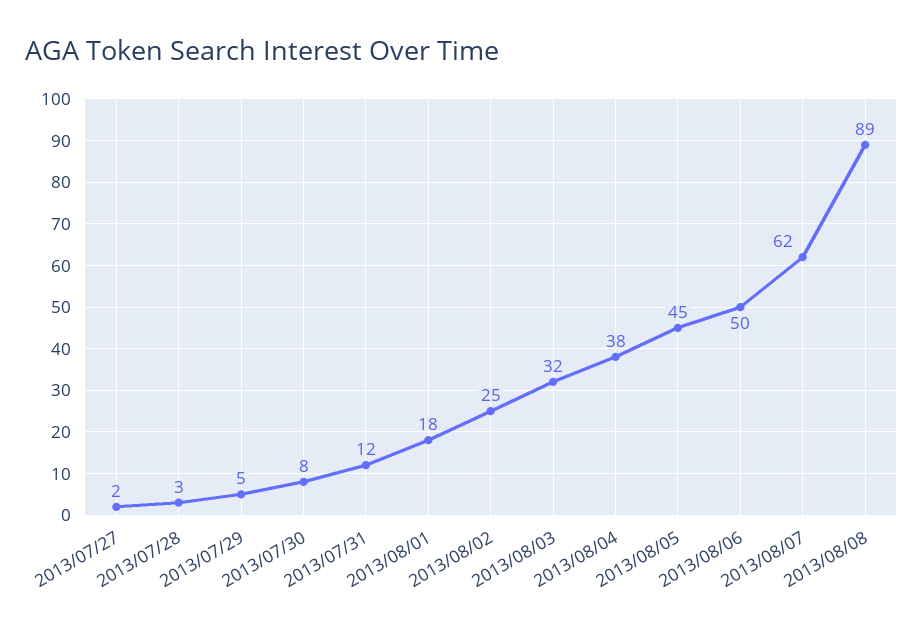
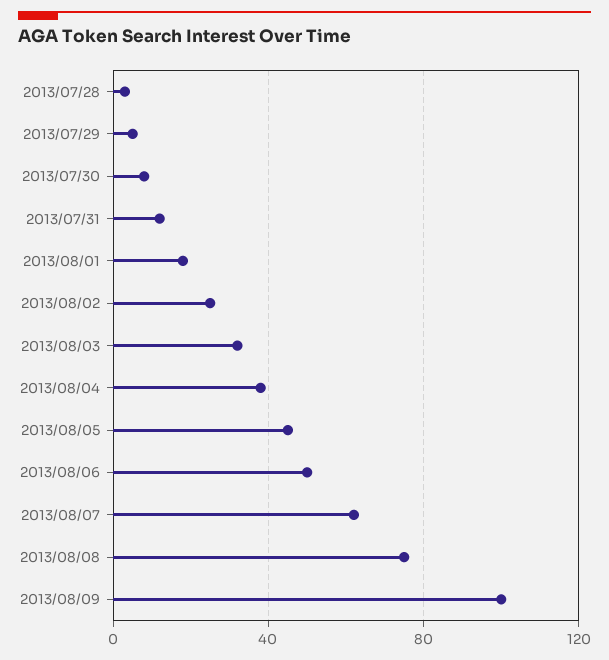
2013/07/27: 2 -> none
2013/08/08: 89 -> 75
2013/08/09: none -> 100

